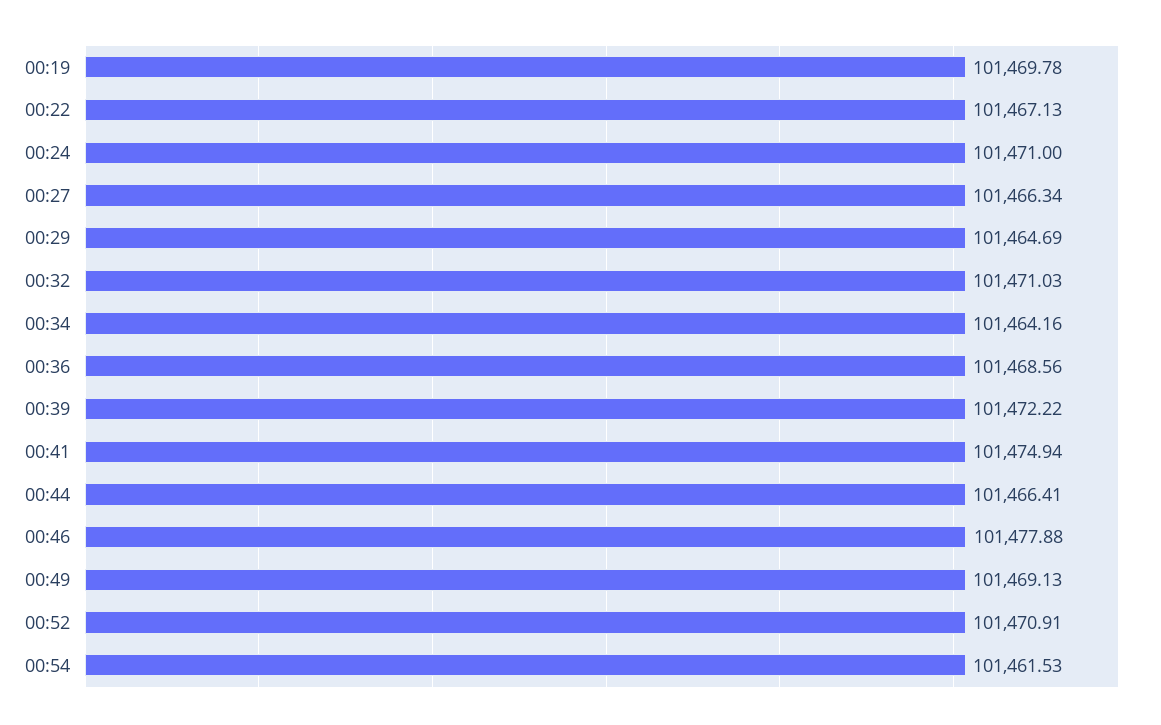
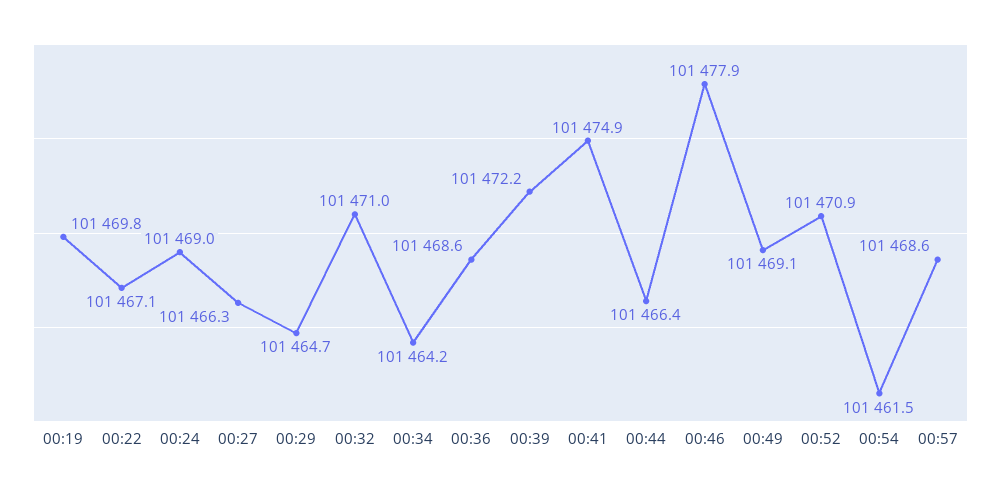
00:24: 101471 -> 101469
00:57: none -> 101468.6

